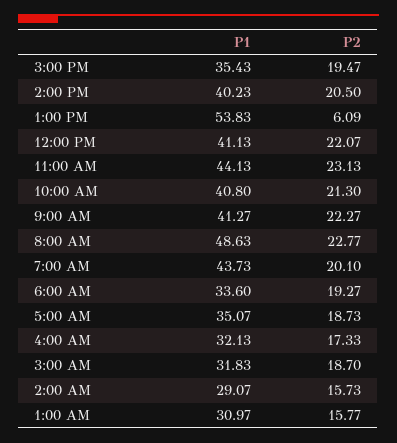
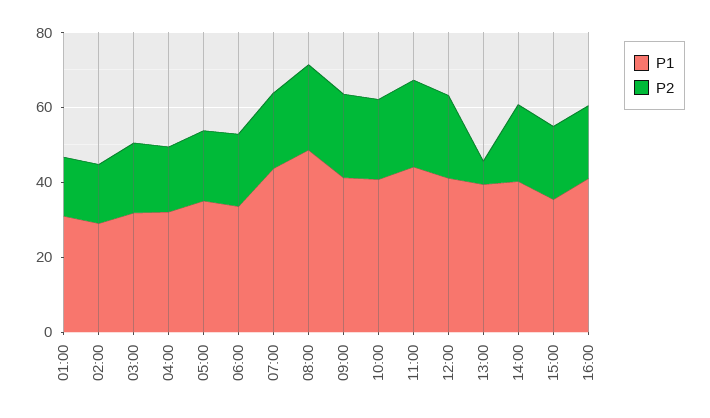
P1, 1:00 PM: 53.83 -> 40
P1, 16:00: none -> 40
P2, 16:00: none -> 20

